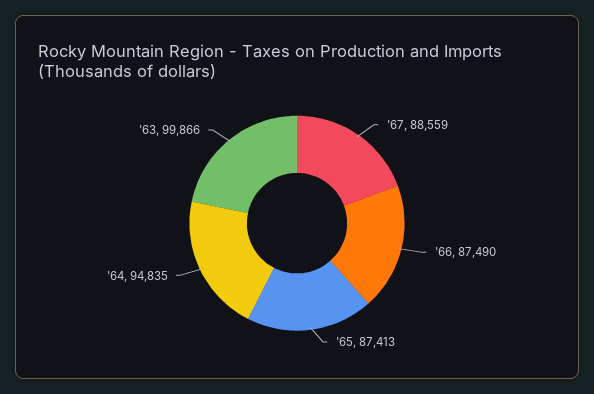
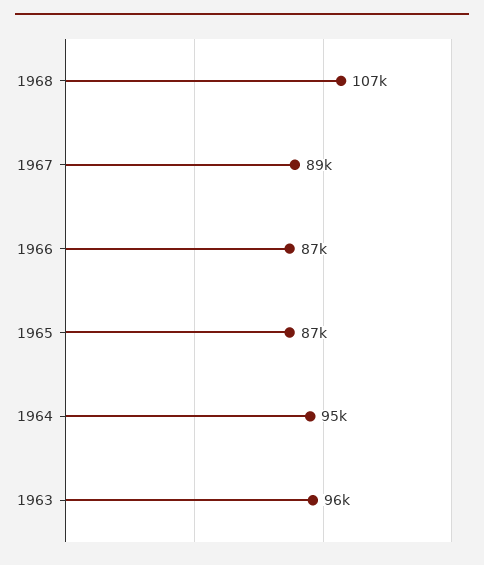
'63: 99866 -> 96000
1968: none -> 107000

